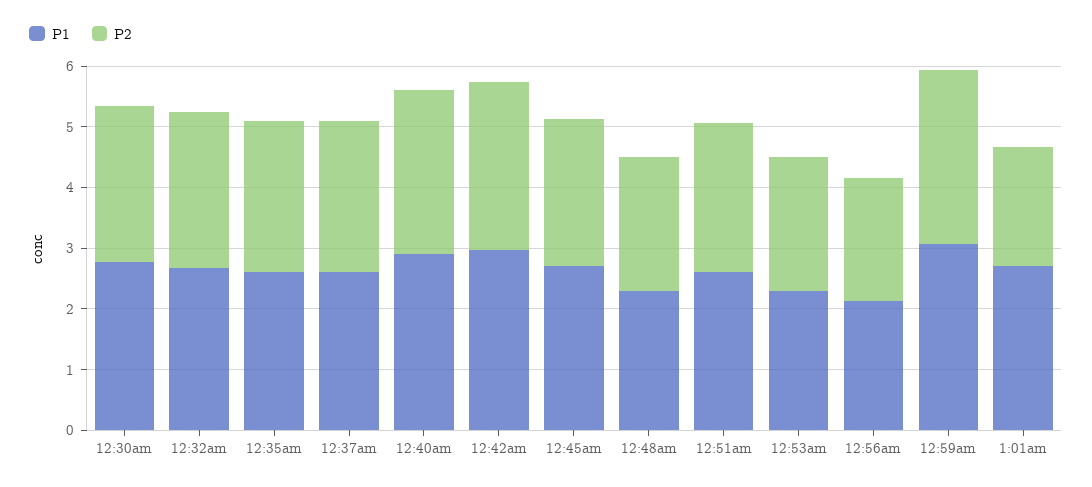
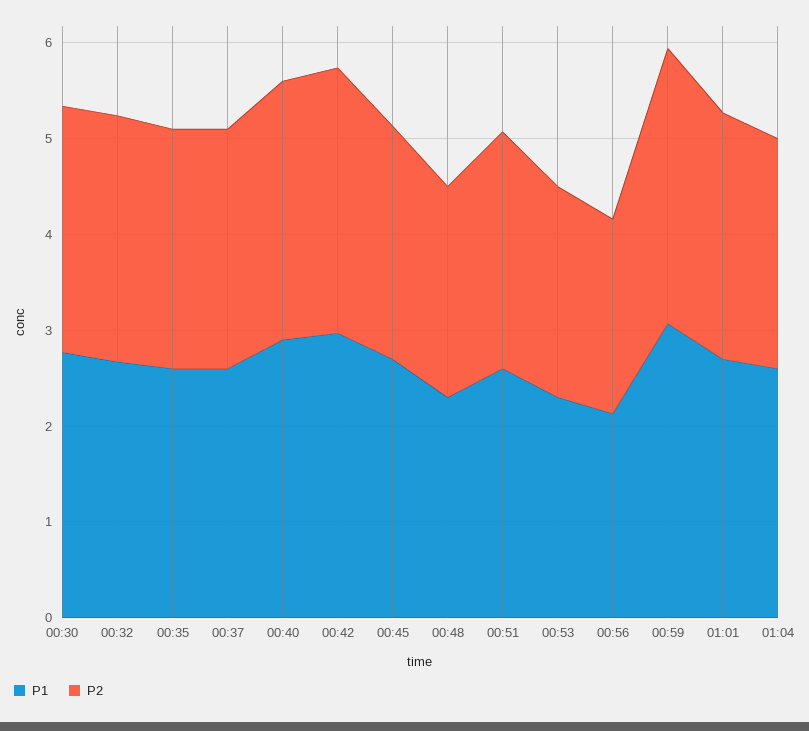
P2, 1:01am: 2 -> 2.6
P1, 01:04: none -> 2.6
P2, 01:04: none -> 2.4

